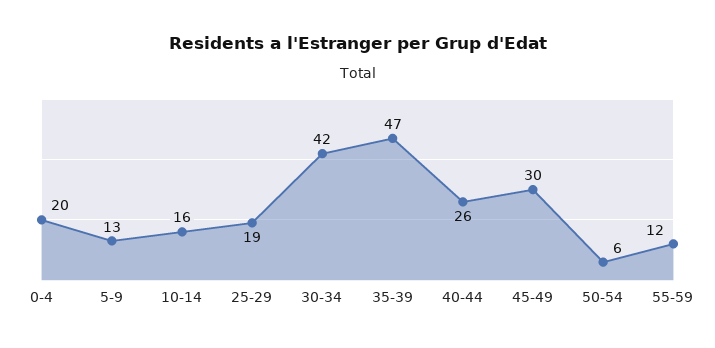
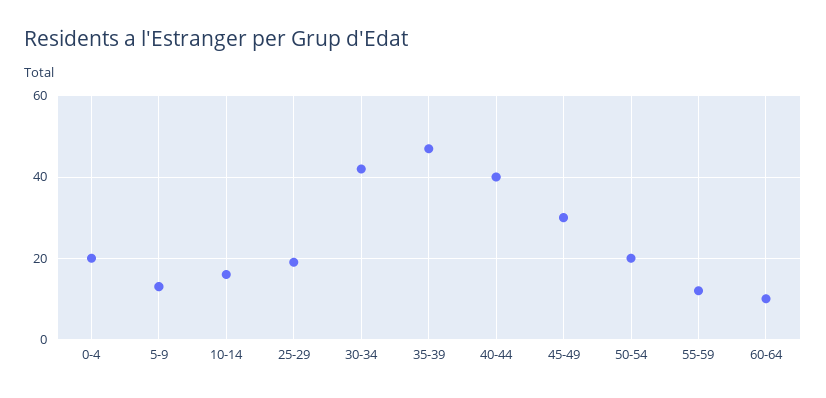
40-44: 26 -> 40
50-54: 6 -> 20
60-64: none -> 10

